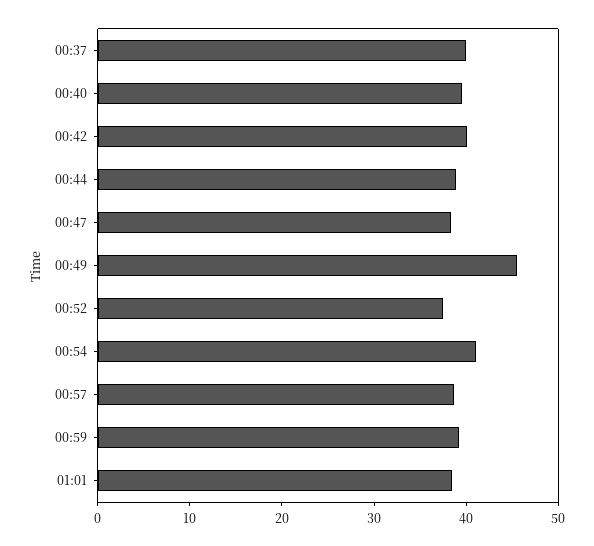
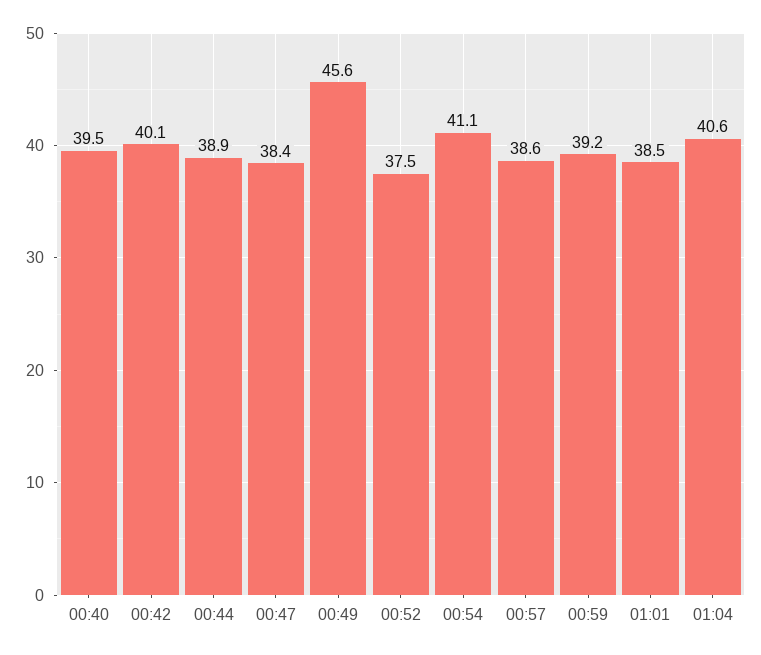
00:37: 40 -> none
01:04: none -> 40.6

